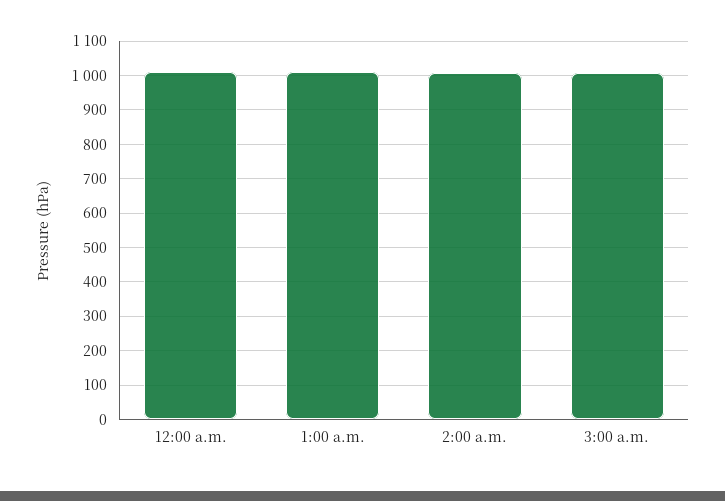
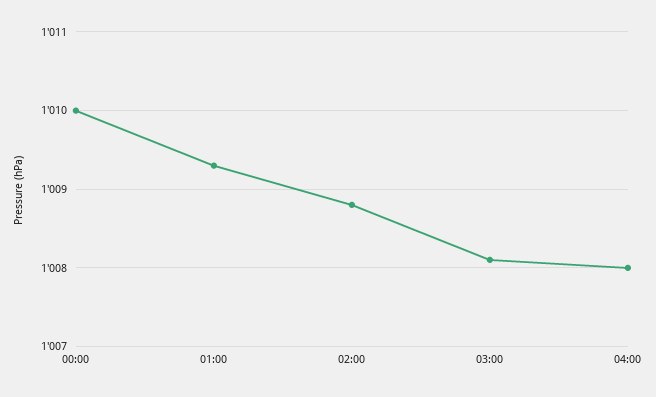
04:00: none -> 1008

